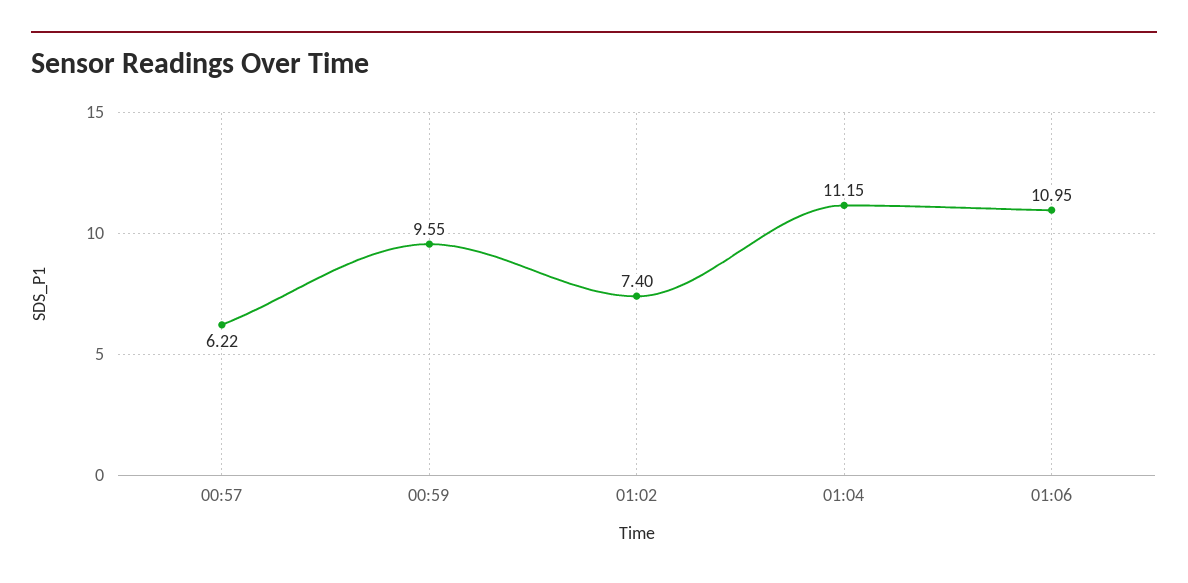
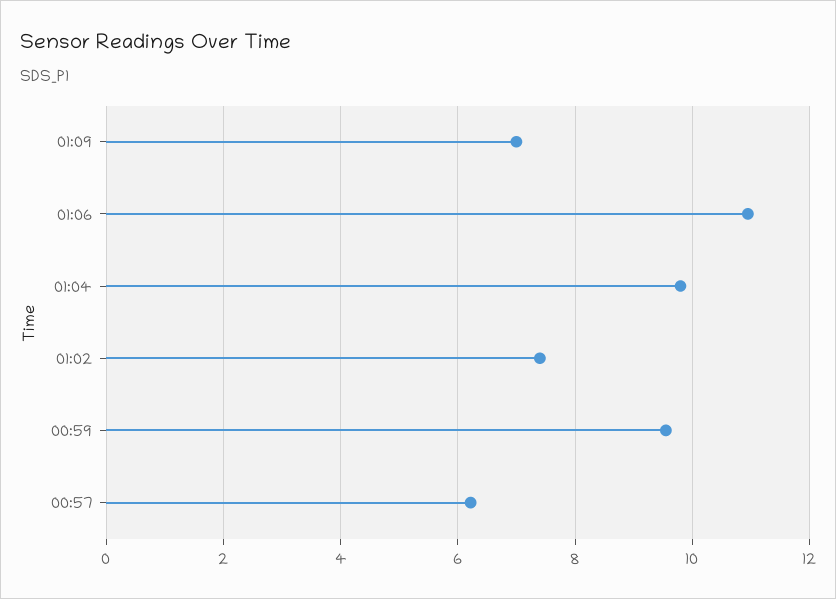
01:04: 11.15 -> 9.8
01:09: none -> 7

